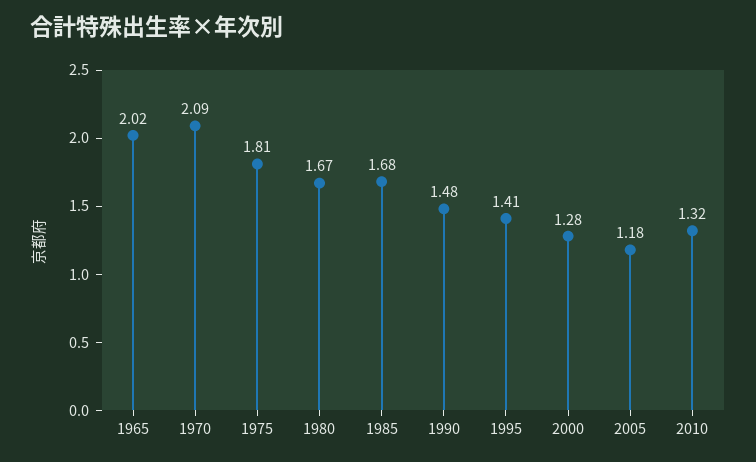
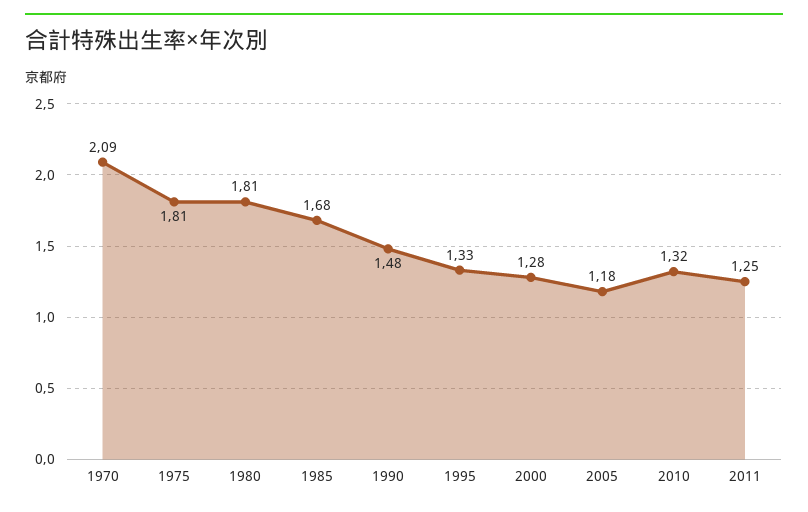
1965: 2.02 -> none
1980: 1.67 -> 1.81
1995: 1.41 -> 1.33
2011: none -> 1.25

